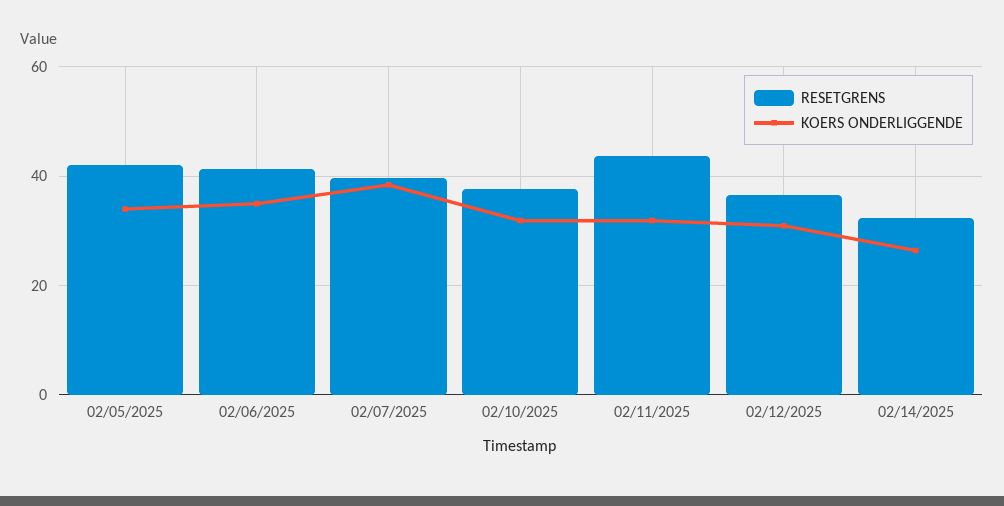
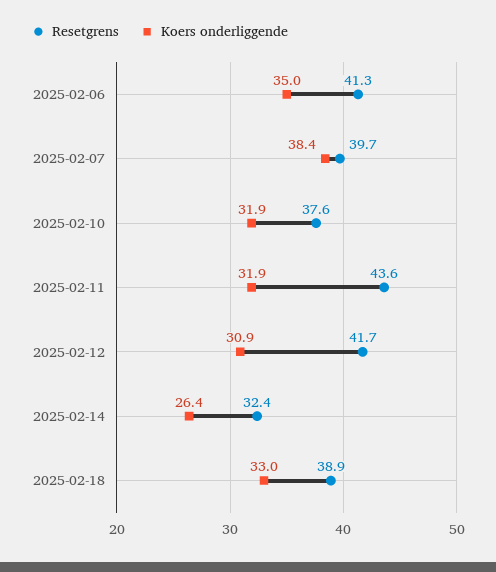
RESETGRENS, 02/05/2025: 42 -> none
KOERS ONDERLIGGENDE, 02/05/2025: 34 -> none
RESETGRENS, 02/12/2025: 36 -> 41.7
RESETGRENS, 2025-02-18: none -> 38.9
KOERS ONDERLIGGENDE, 2025-02-18: none -> 33

